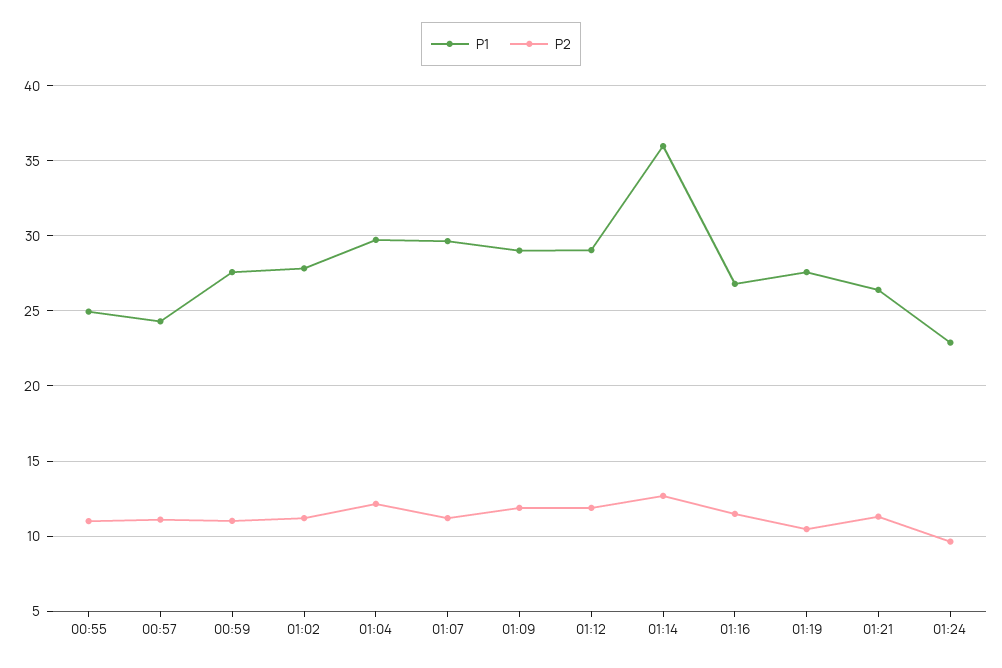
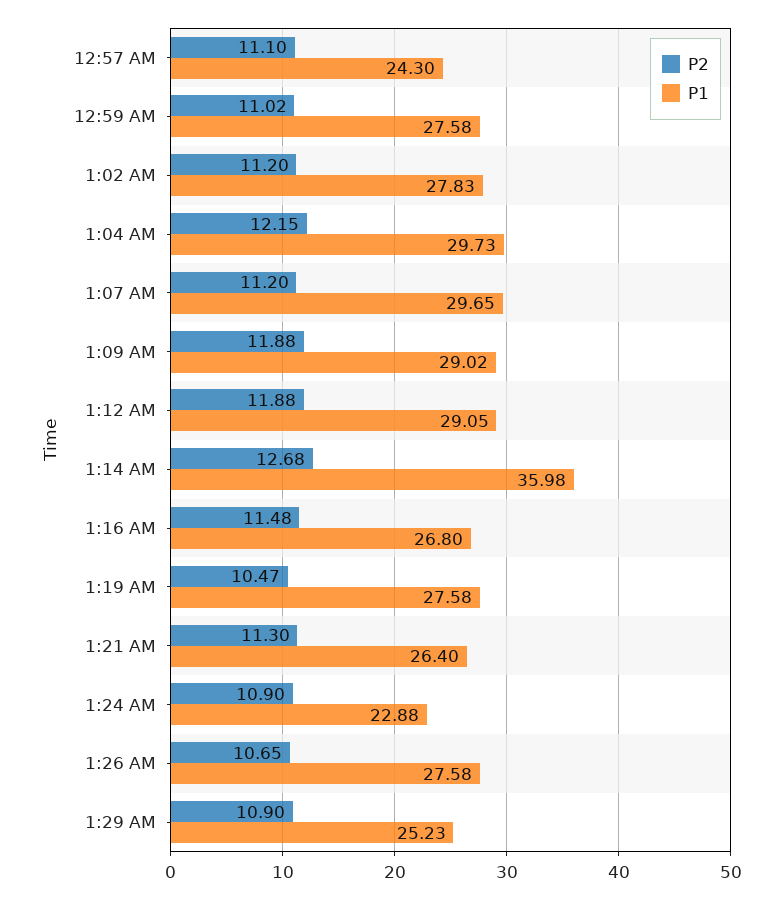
P1, 00:55: 25 -> none
P2, 00:55: 11 -> none
P2, 01:24: 9.5 -> 10.9
P2, 1:26 AM: none -> 10.65
P1, 1:26 AM: none -> 27.58
P2, 1:29 AM: none -> 10.9
P1, 1:29 AM: none -> 25.23

